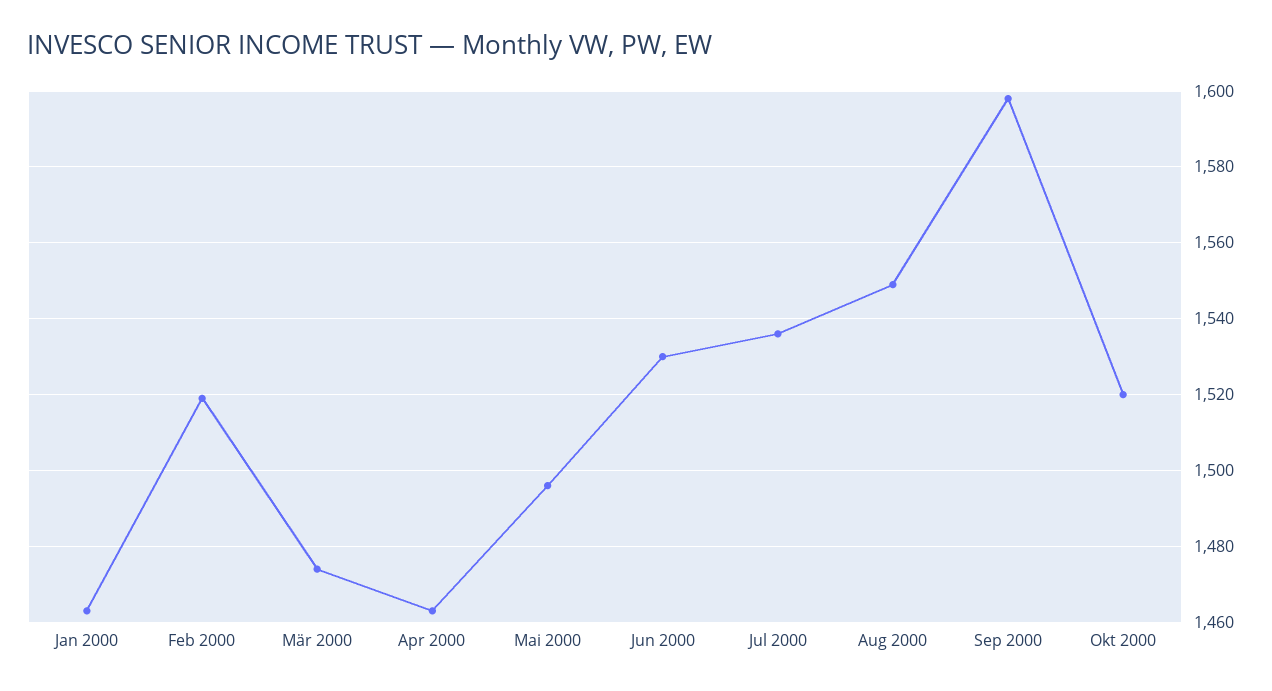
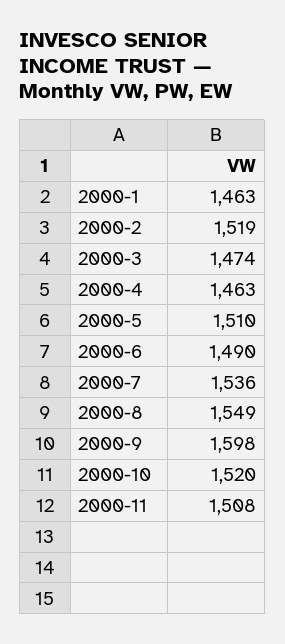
Mai 2000: 1495 -> 1510
Jun 2000: 1530 -> 1490
2000-11: none -> 1508

